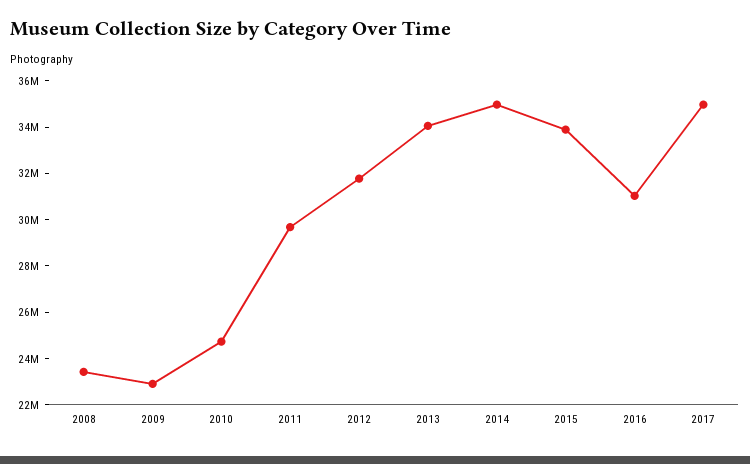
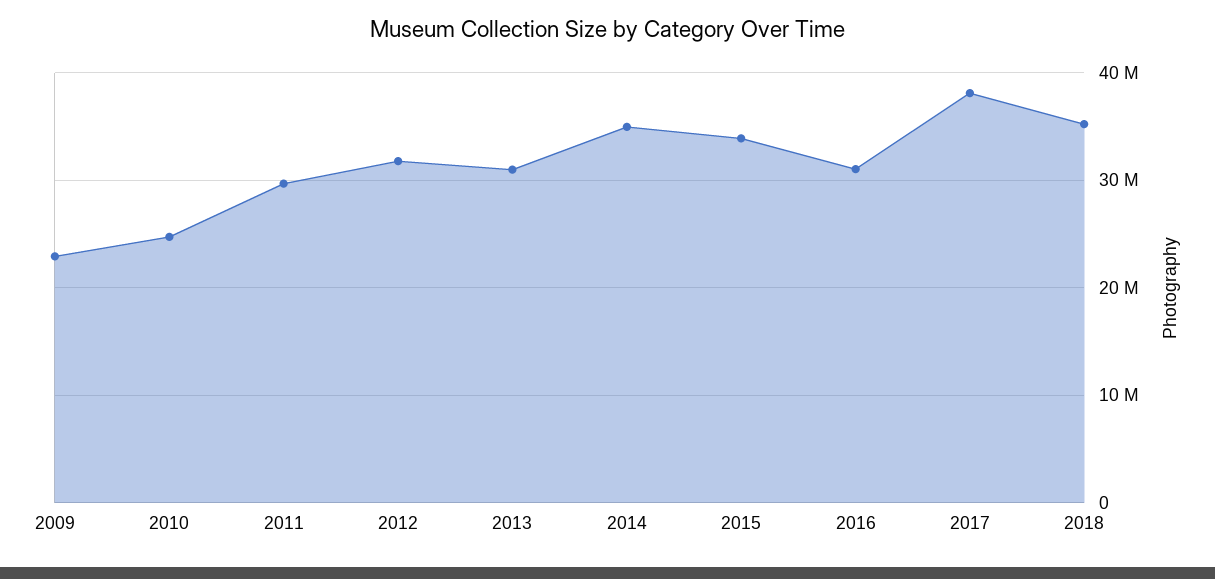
2008: 23500000 -> none
2013: 34000000 -> 31000000
2017: 35000000 -> 38000000
2018: none -> 35000000

